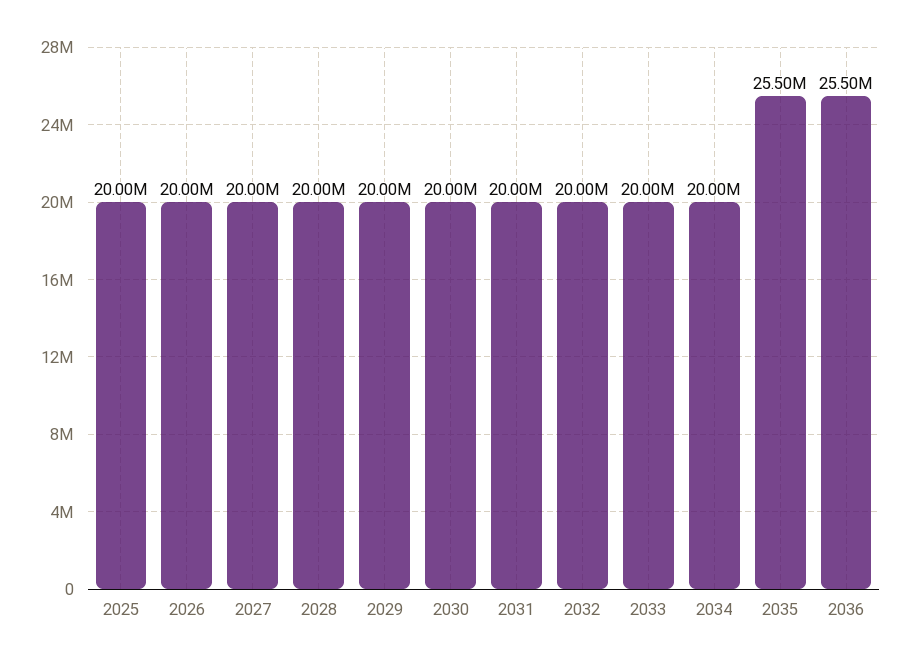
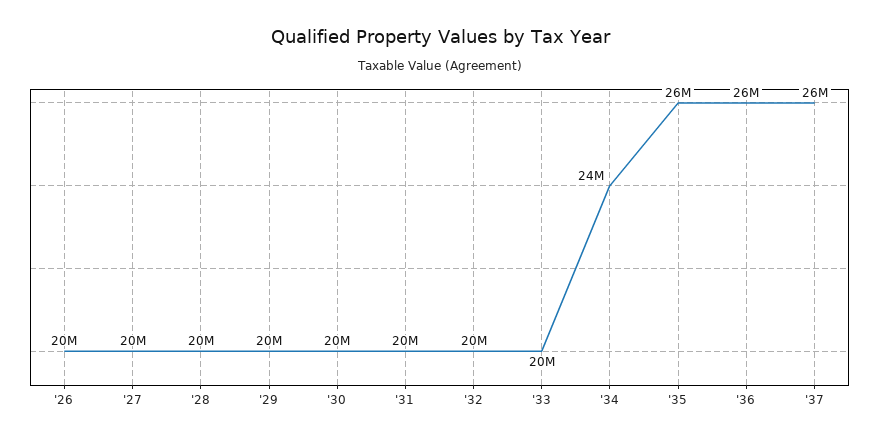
2025: 20000000 -> none
2034: 20000000 -> 24000000
'37: none -> 26000000

